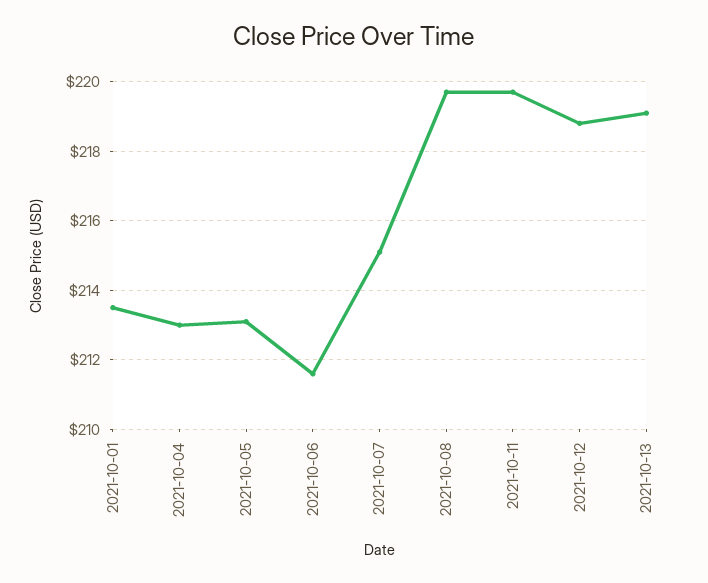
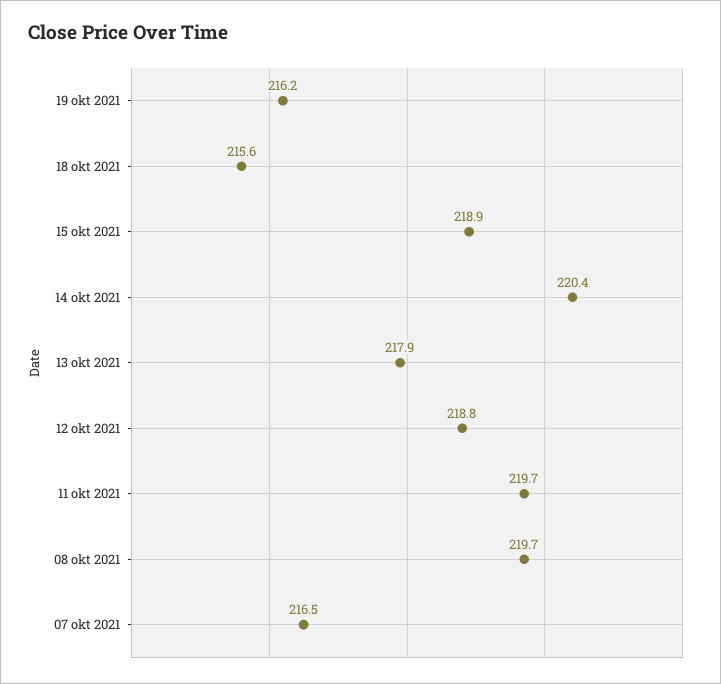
2021-10-01: 213.5 -> none
2021-10-04: 213 -> none
2021-10-05: 213 -> none
2021-10-06: 211.5 -> none
2021-10-07: 215 -> 216.5
2021-10-13: 219 -> 217.9
19 okt 2021: none -> 216.2
18 okt 2021: none -> 215.6
15 okt 2021: none -> 218.9
14 okt 2021: none -> 220.4

